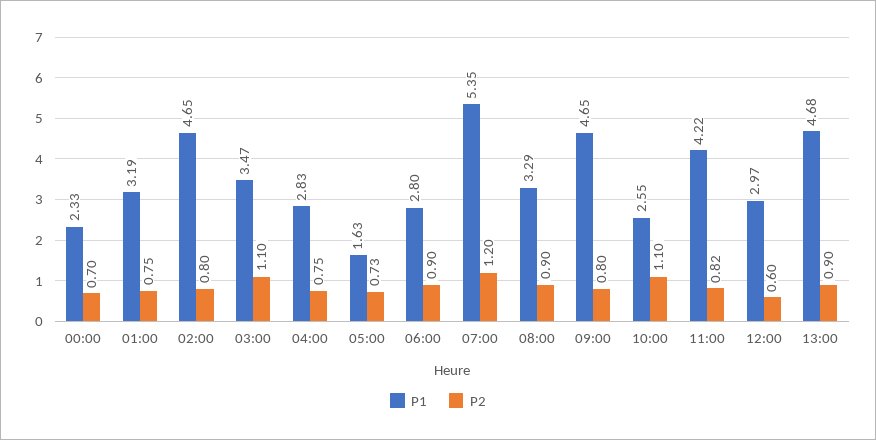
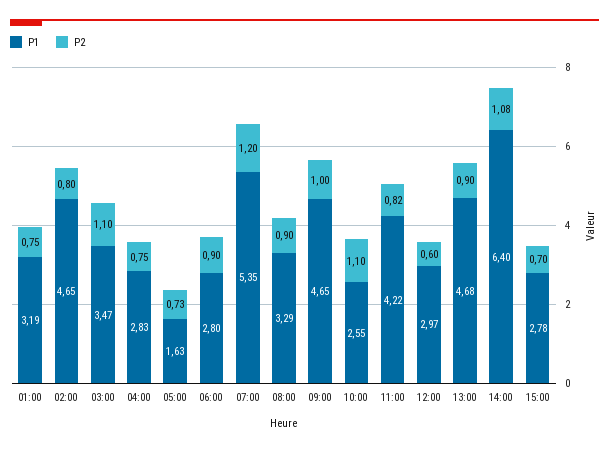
P1, 00:00: 2.33 -> none
P2, 00:00: 0.7 -> none
P2, 09:00: 0.8 -> 1
P1, 14:00: none -> 6.4
P2, 14:00: none -> 1.08
P1, 15:00: none -> 2.78
P2, 15:00: none -> 0.7

